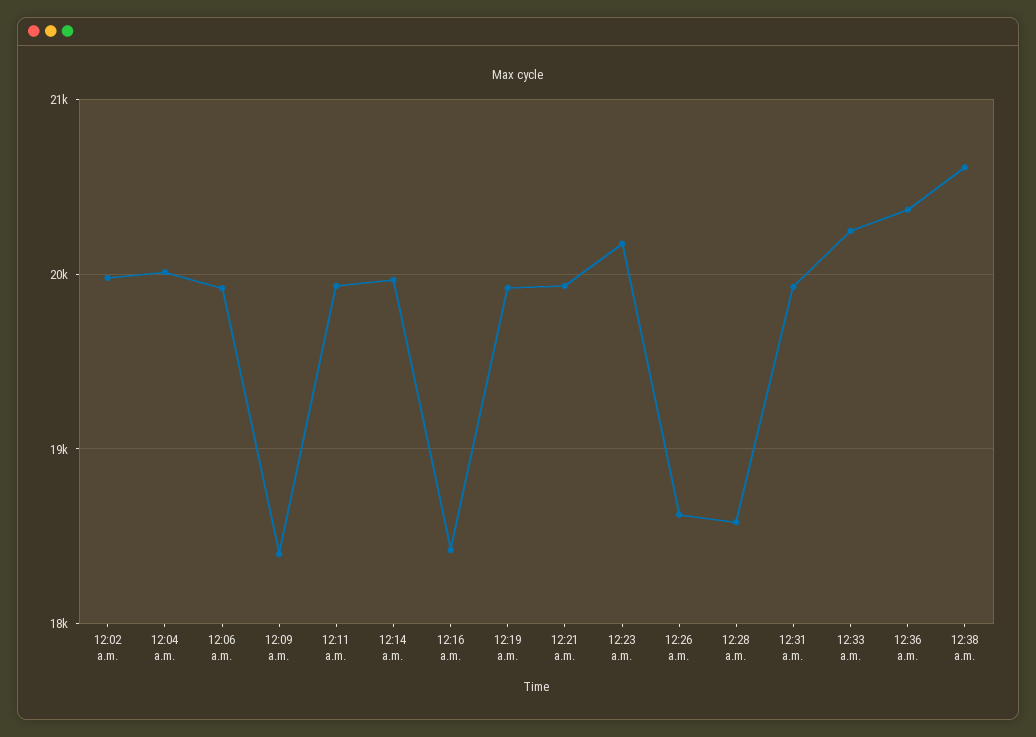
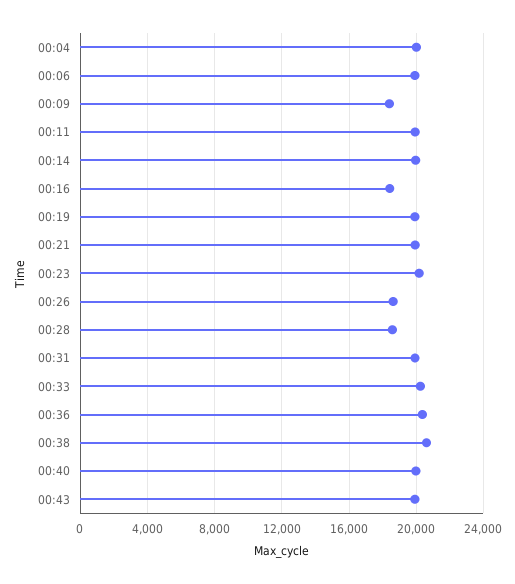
12:02 a.m.: 20000 -> none
00:40: none -> 20000
00:43: none -> 20000

